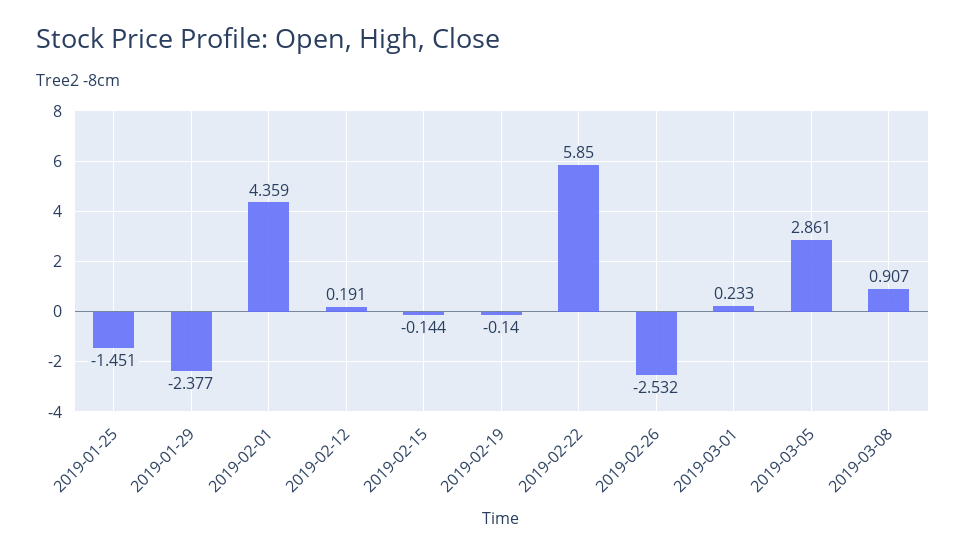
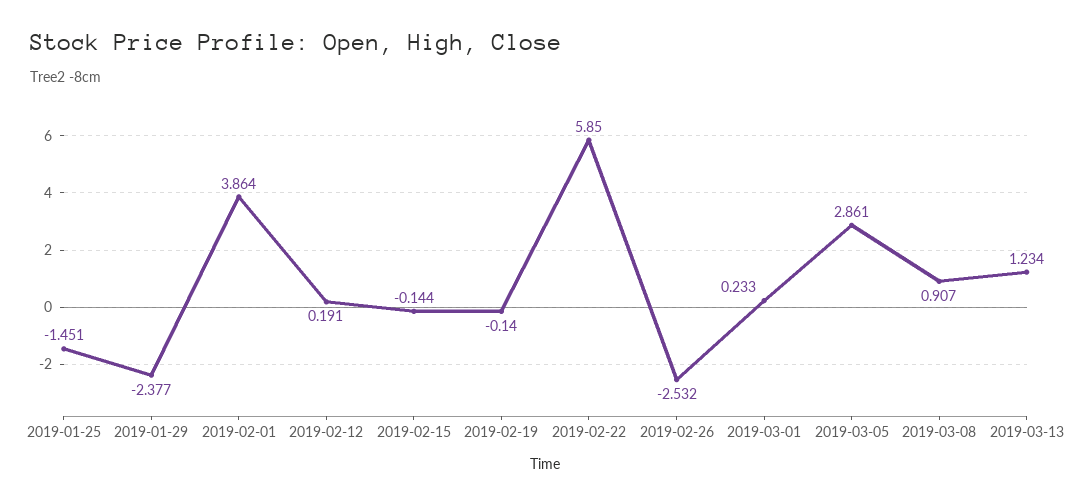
2019-02-01: 4.359 -> 3.864
2019-03-13: none -> 1.234

